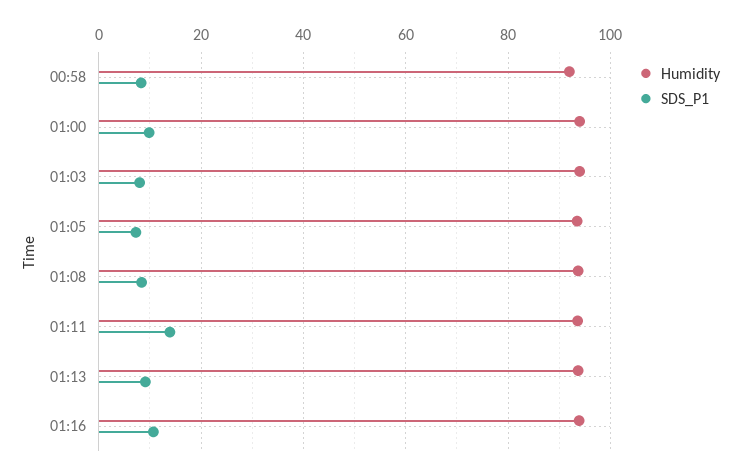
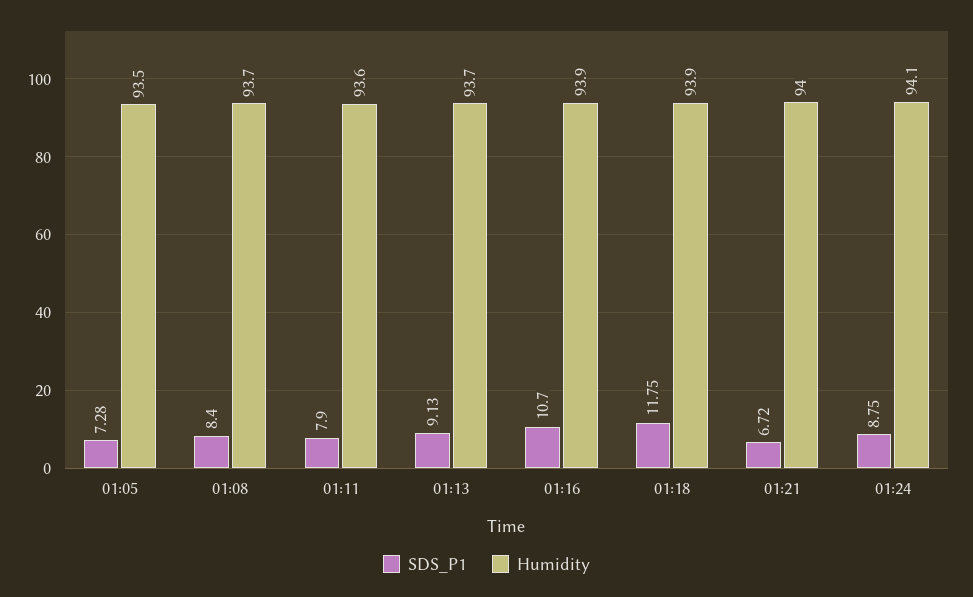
Humidity, 00:58: 92 -> none
SDS_P1, 00:58: 8 -> none
Humidity, 01:00: 94 -> none
SDS_P1, 01:00: 10 -> none
Humidity, 01:03: 94 -> none
SDS_P1, 01:03: 8 -> none
SDS_P1, 01:11: 14 -> 7.9
SDS_P1, 01:18: none -> 11.75
Humidity, 01:18: none -> 93.9
SDS_P1, 01:21: none -> 6.72
Humidity, 01:21: none -> 94
SDS_P1, 01:24: none -> 8.75
Humidity, 01:24: none -> 94.1

